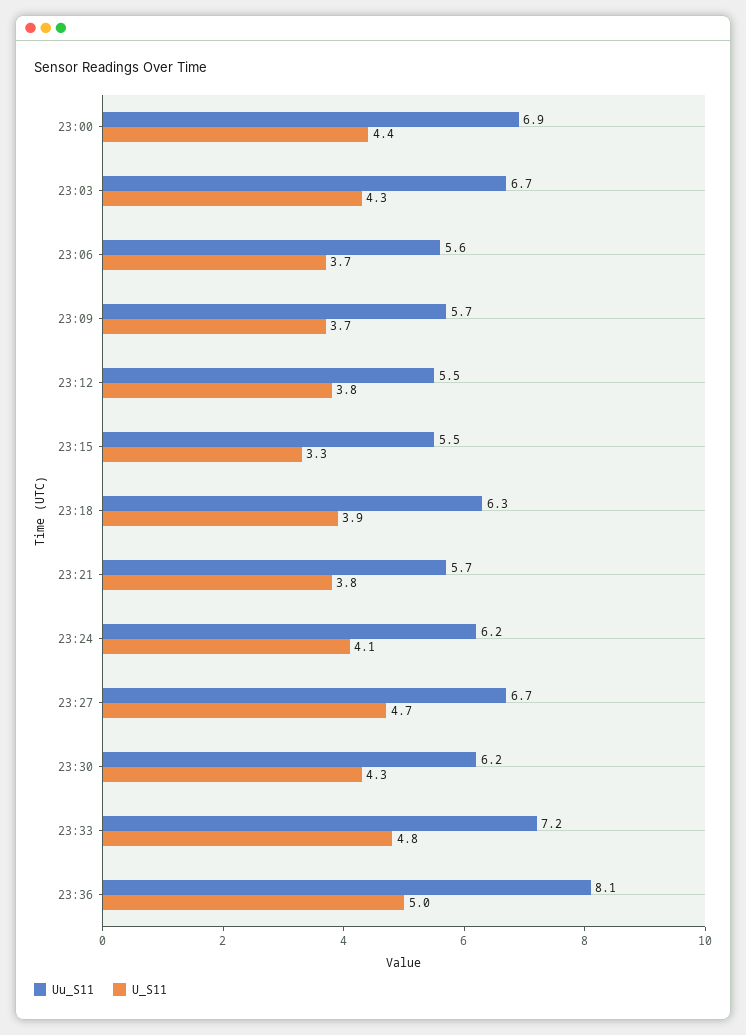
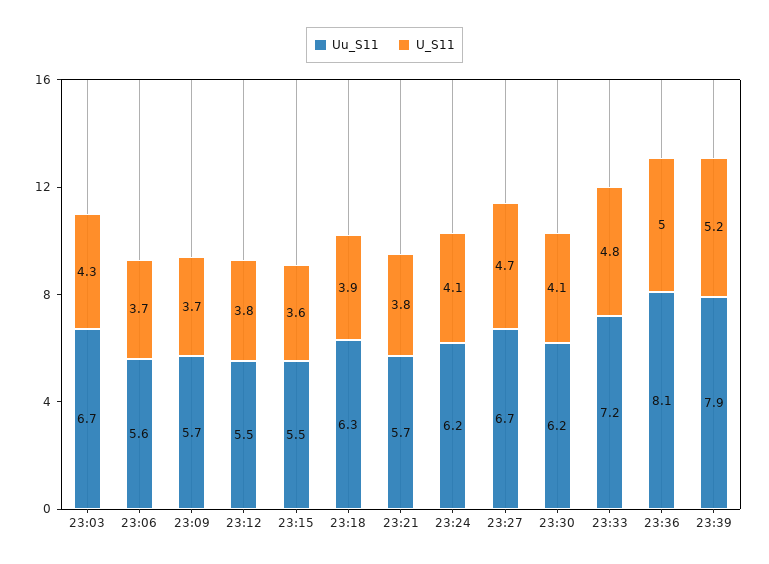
Uu_S11, 23:00: 6.9 -> none
U_S11, 23:00: 4.4 -> none
U_S11, 23:15: 3.3 -> 3.6
U_S11, 23:30: 4.3 -> 4.1
Uu_S11, 23:39: none -> 7.9
U_S11, 23:39: none -> 5.2

